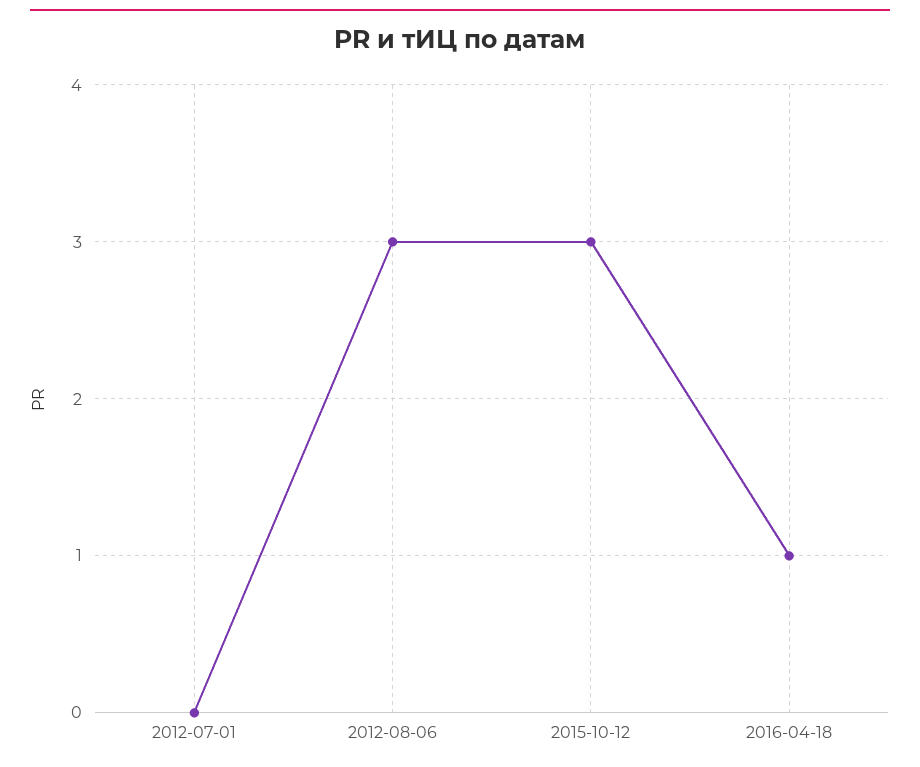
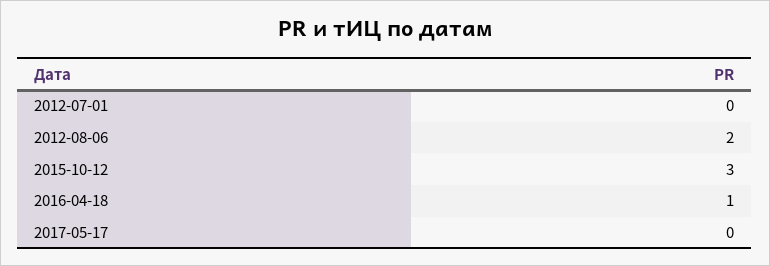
2012-08-06: 3 -> 2
2017-05-17: none -> 0

